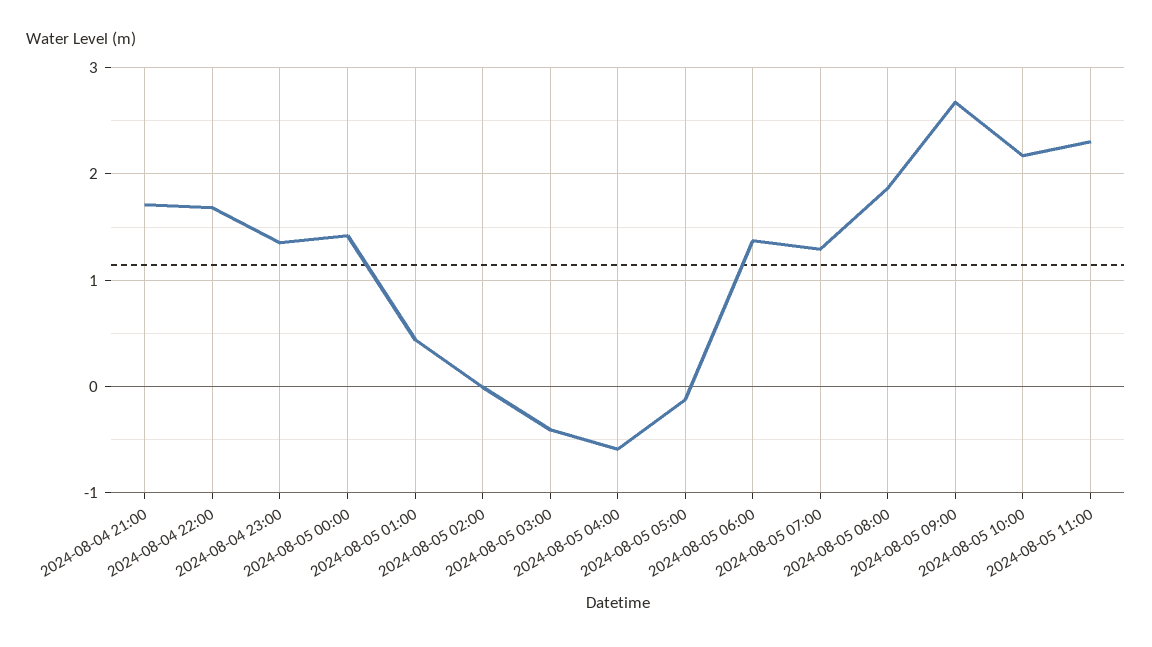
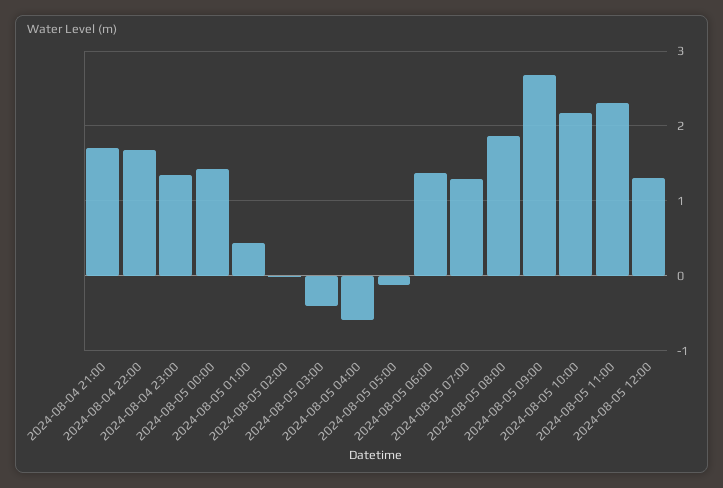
2024-08-05 12:00: none -> 1.3

